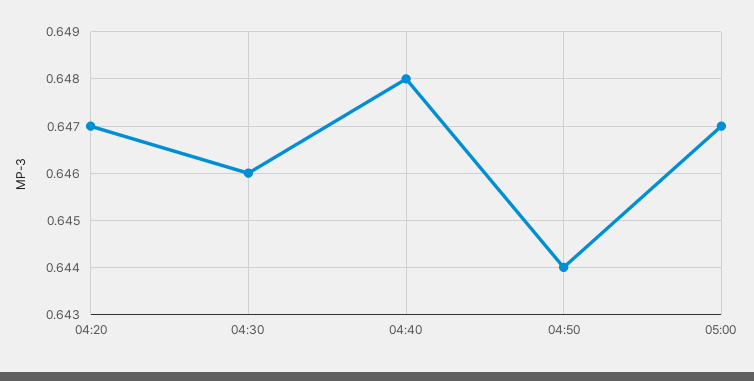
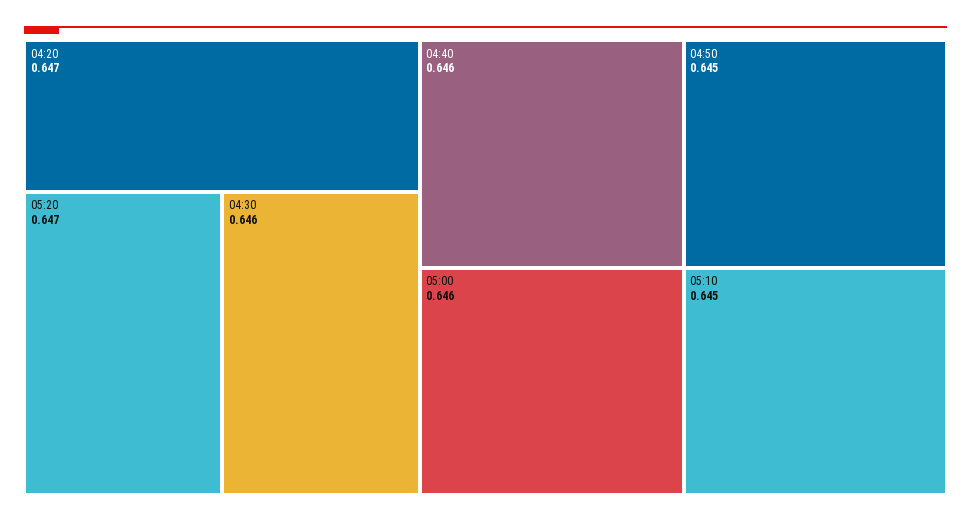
04:40: 0.648 -> 0.646
04:50: 0.644 -> 0.645
05:00: 0.647 -> 0.646
05:20: none -> 0.647
05:10: none -> 0.645

